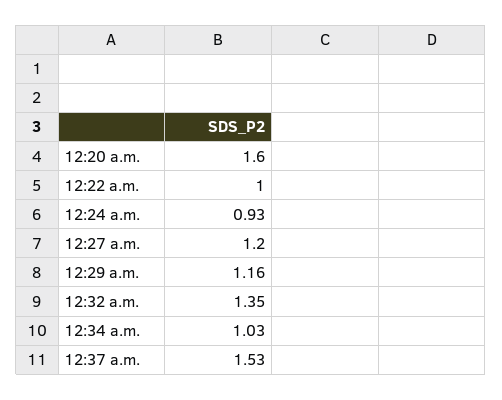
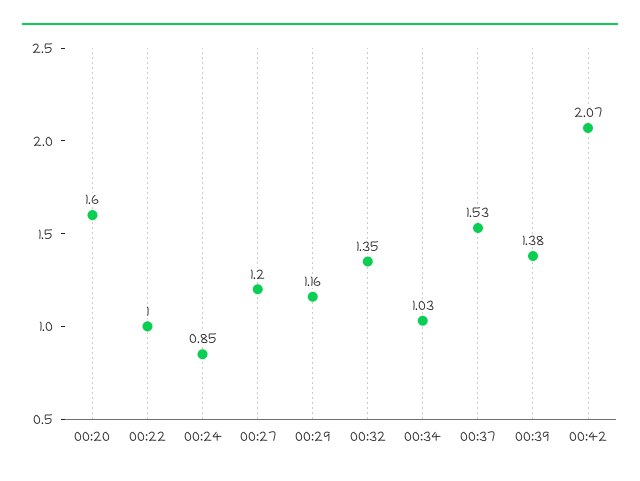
12:24 a.m.: 0.93 -> 0.85
00:39: none -> 1.38
00:42: none -> 2.07

